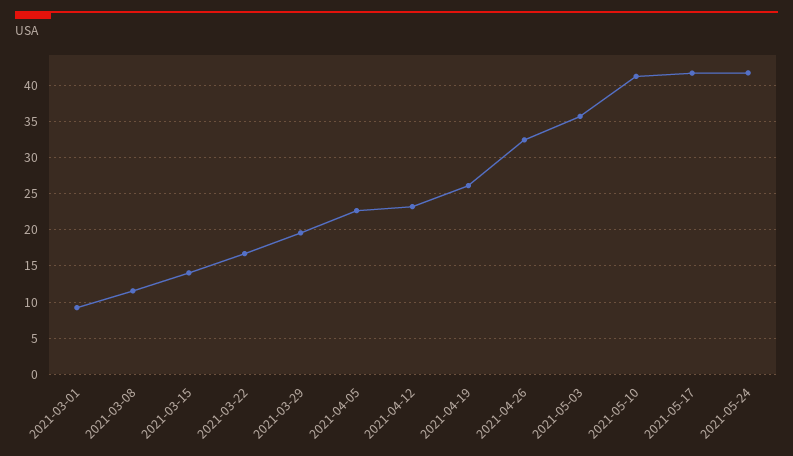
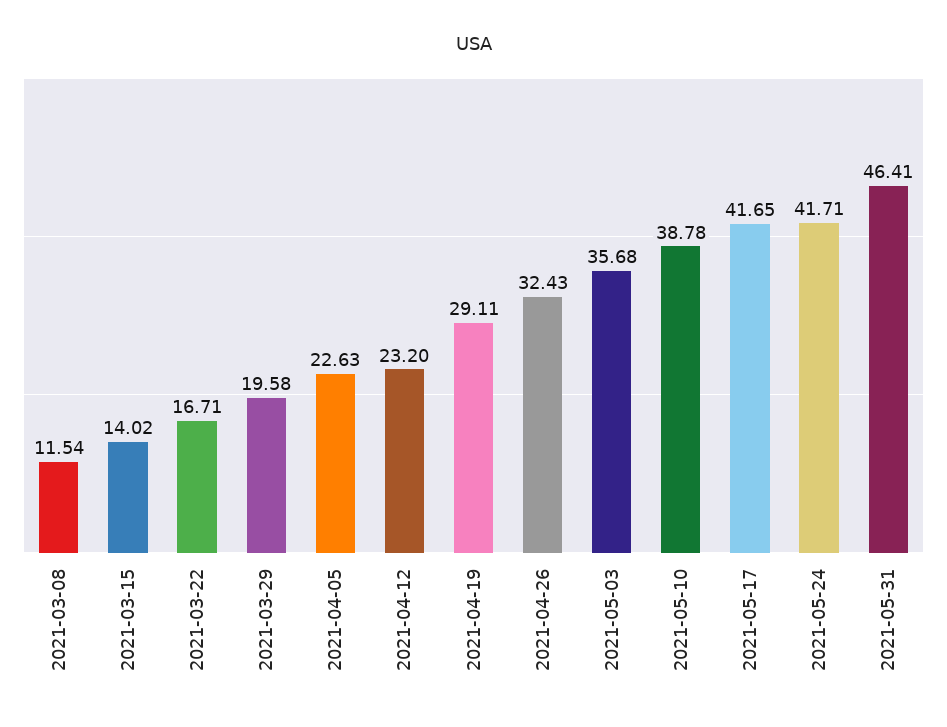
2021-03-01: 9 -> none
2021-04-19: 26 -> 29.11
2021-05-10: 41 -> 38.78
2021-05-31: none -> 46.41

